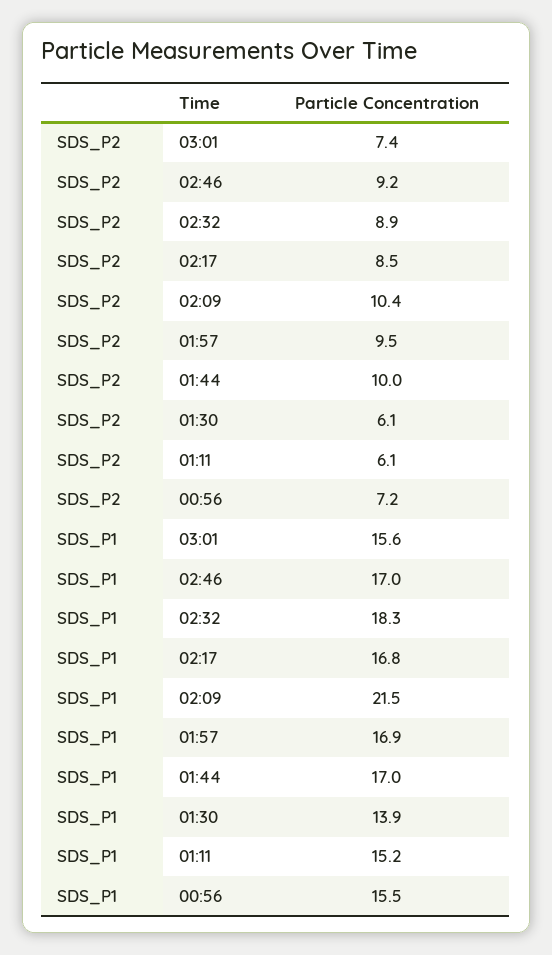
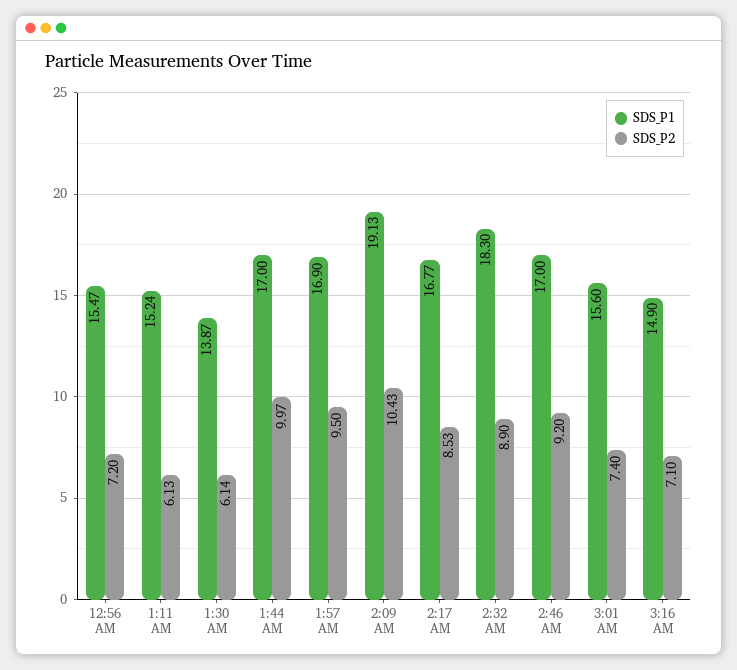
SDS_P1, 02:09: 21.5 -> 19.13
SDS_P1, 3:16 AM: none -> 14.9
SDS_P2, 3:16 AM: none -> 7.1

